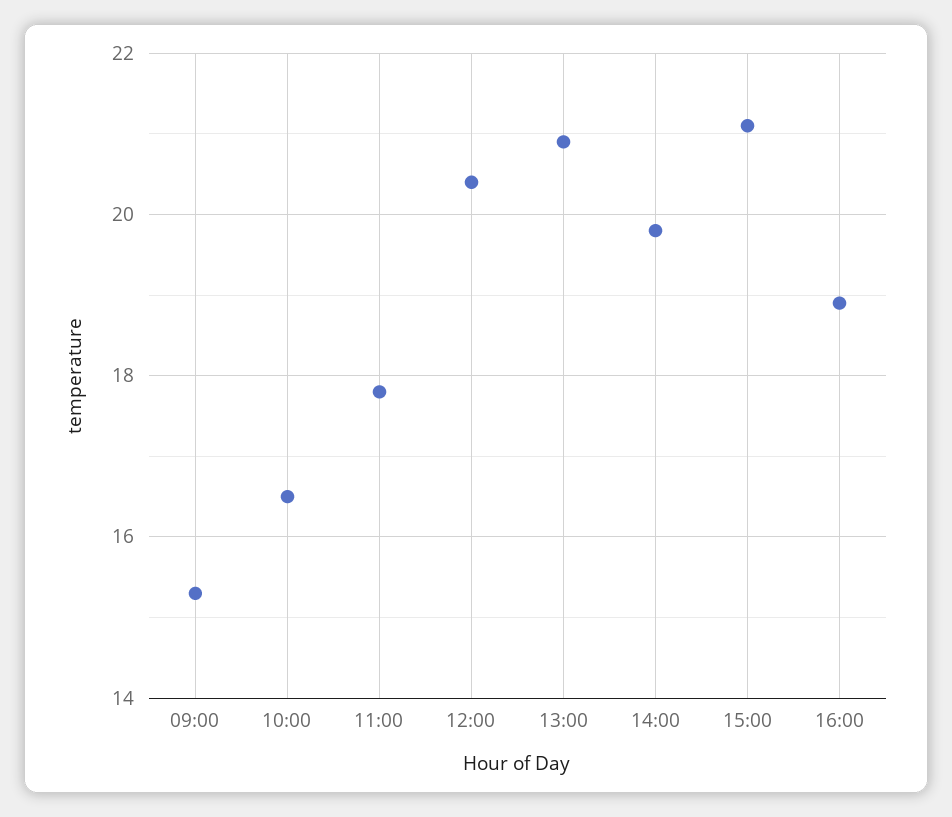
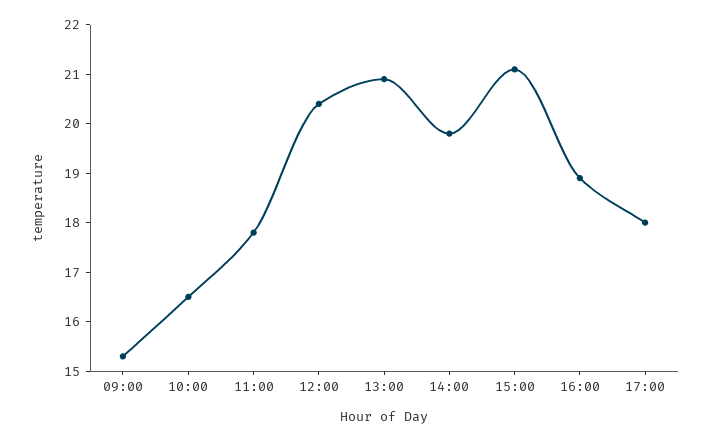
17:00: none -> 18

